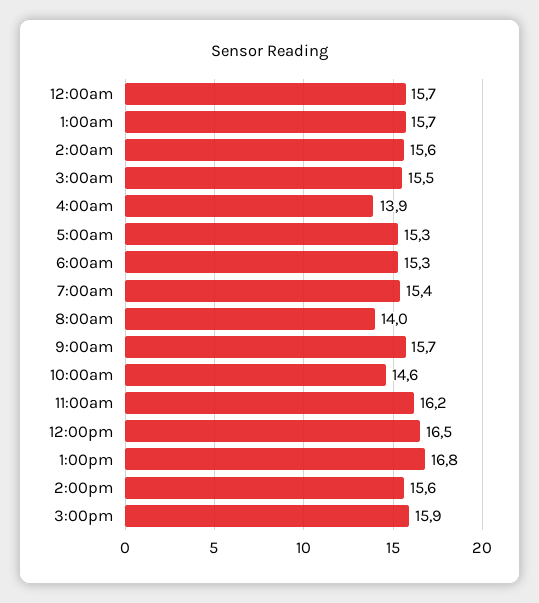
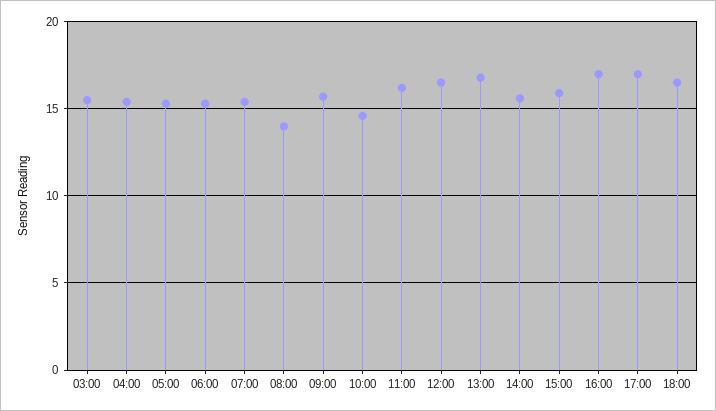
12:00am: 15.7 -> none
1:00am: 15.7 -> none
2:00am: 15.6 -> none
4:00am: 13.9 -> 15.5
16:00: none -> 17
17:00: none -> 17
18:00: none -> 16.5

